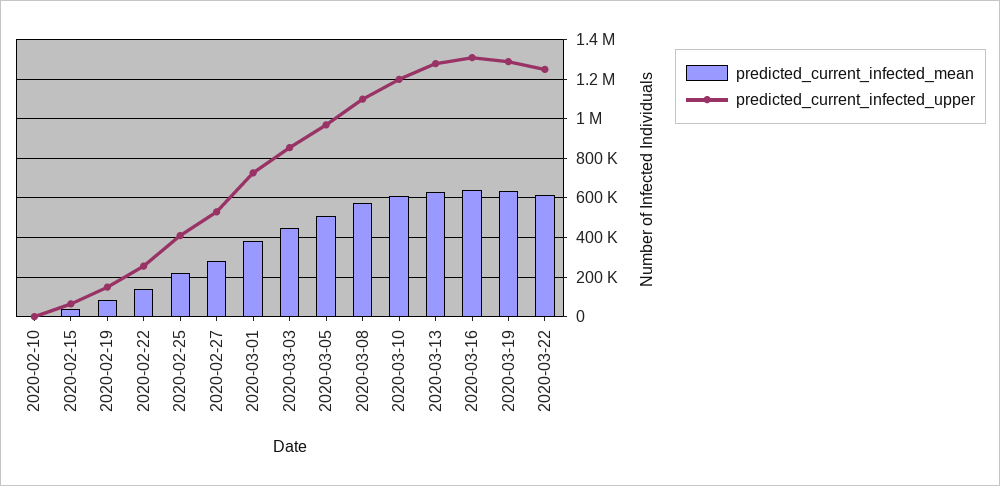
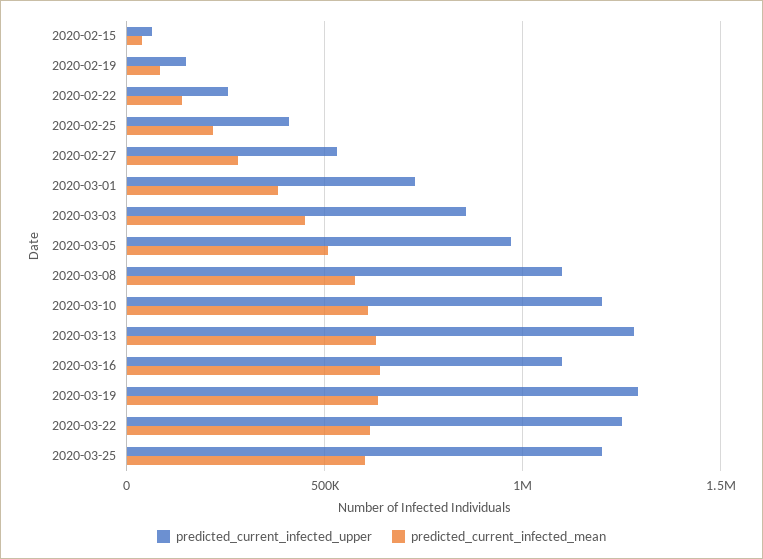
predicted_current_infected_mean, 2020-02-10: 0 -> none
predicted_current_infected_upper, 2020-02-10: 0 -> none
predicted_current_infected_upper, 2020-03-16: 1300000 -> 1100000
predicted_current_infected_upper, 2020-03-25: none -> 1200000
predicted_current_infected_mean, 2020-03-25: none -> 600000

